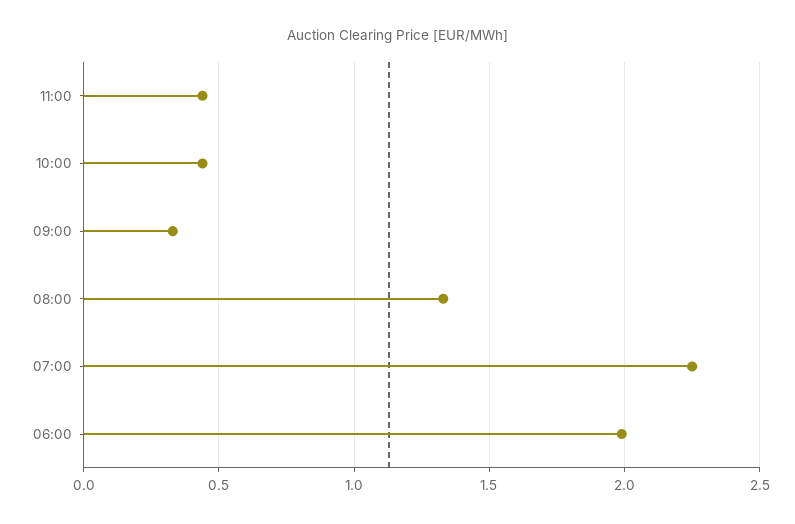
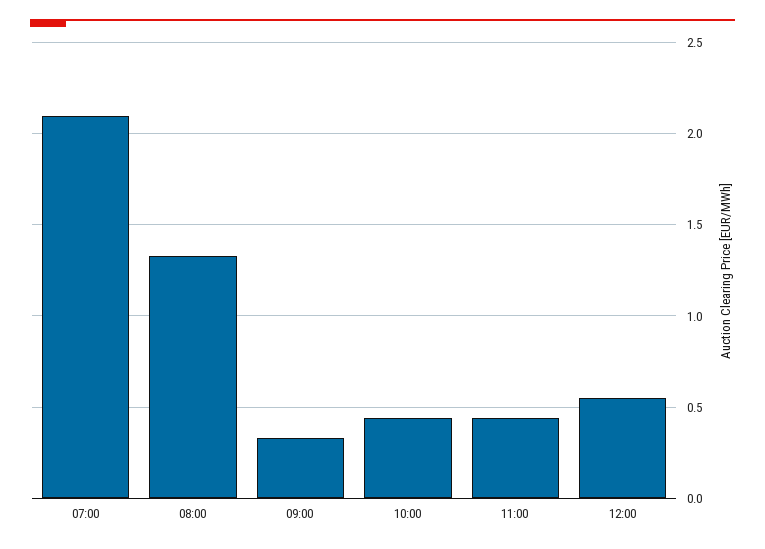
07:00: 2.25 -> 2.1
06:00: 2 -> none
12:00: none -> 0.55

